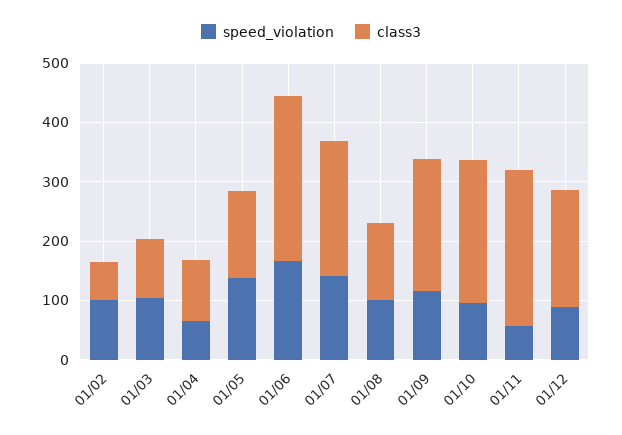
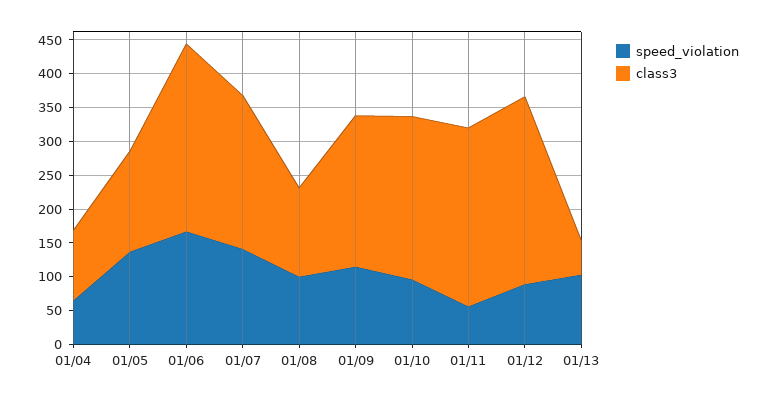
speed_violation, 01/02: 100 -> none
class3, 01/02: 60 -> none
speed_violation, 01/03: 100 -> none
class3, 01/03: 100 -> none
class3, 01/12: 200 -> 275
speed_violation, 01/13: none -> 100
class3, 01/13: none -> 50

